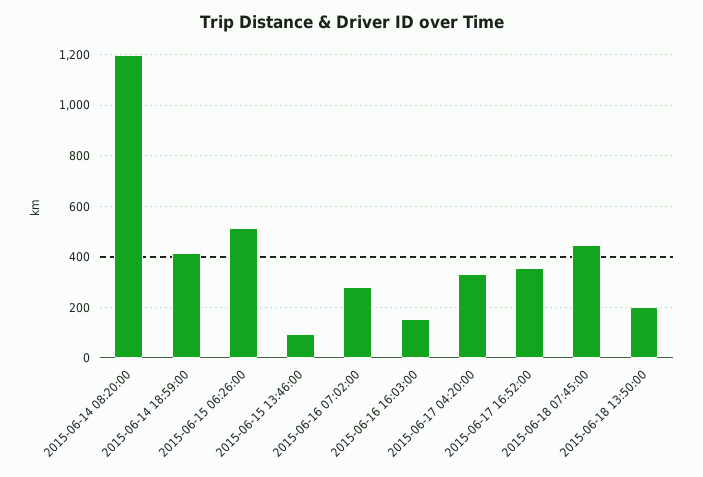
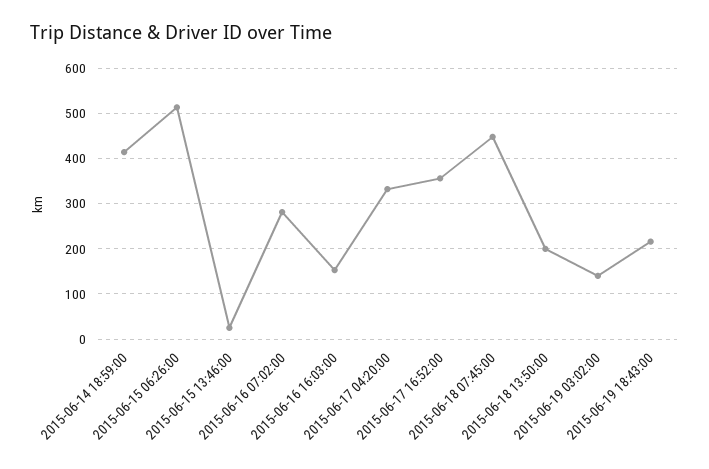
2015-06-14 08:20:00: 1200 -> none
2015-06-15 13:46:00: 100 -> 20
2015-06-19 03:02:00: none -> 140
2015-06-19 18:43:00: none -> 220

